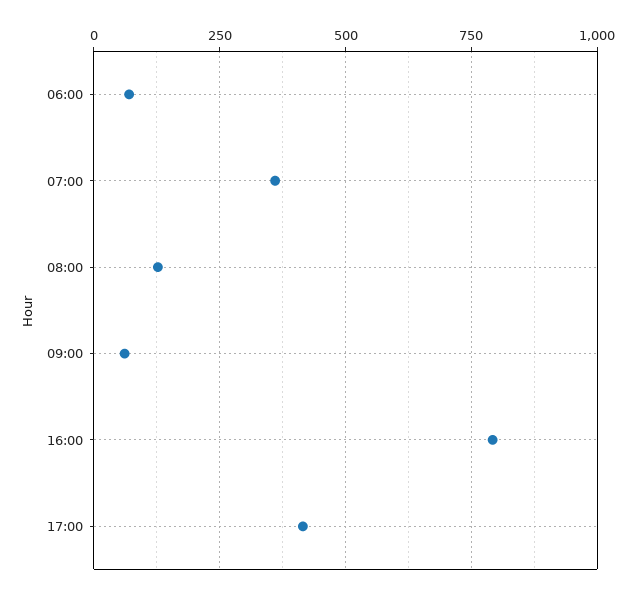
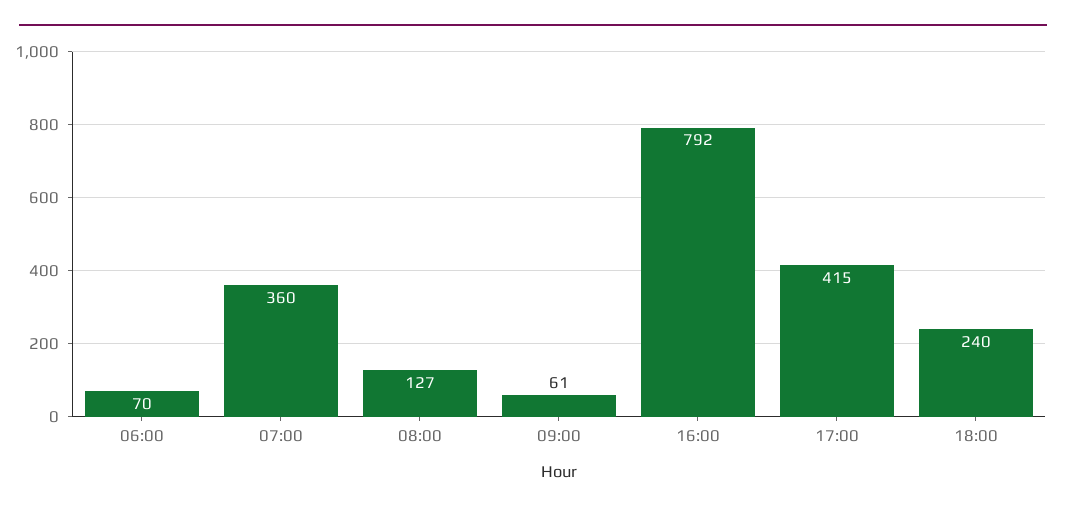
18:00: none -> 240

